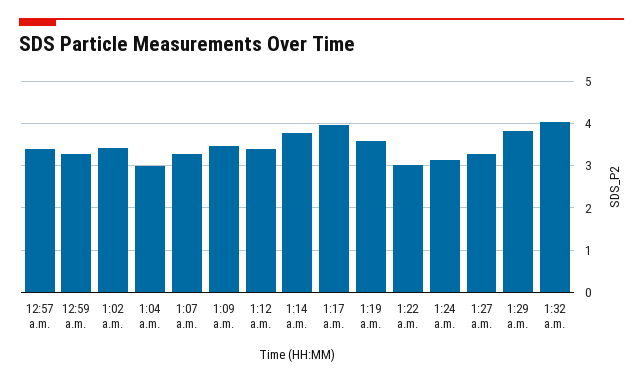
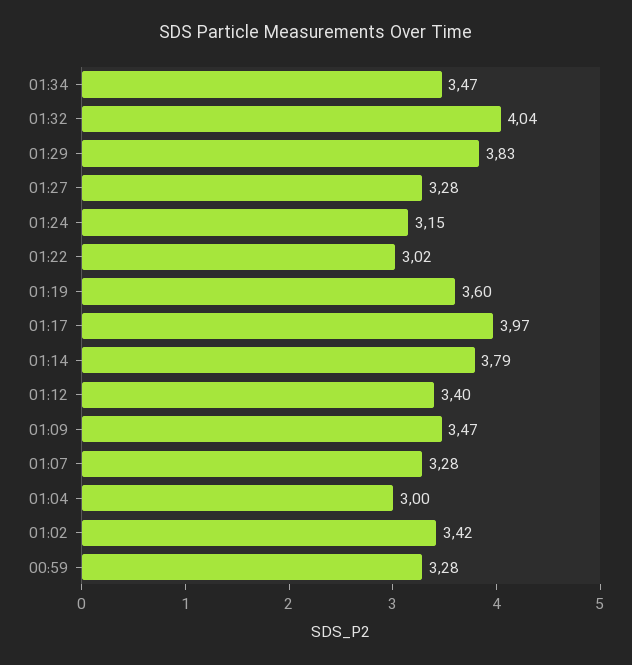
12:57 a.m.: 3.4 -> none
01:34: none -> 3.47

